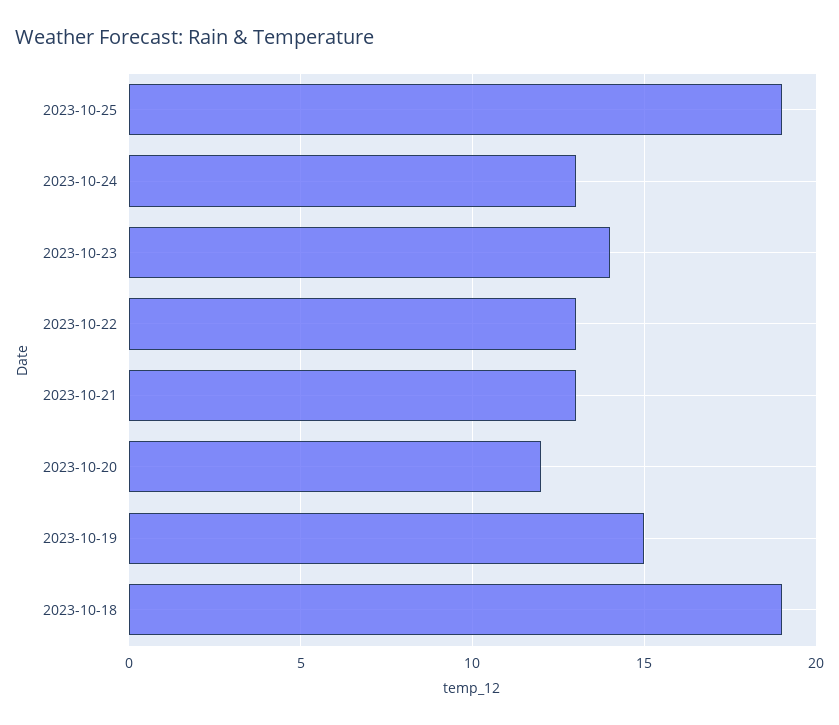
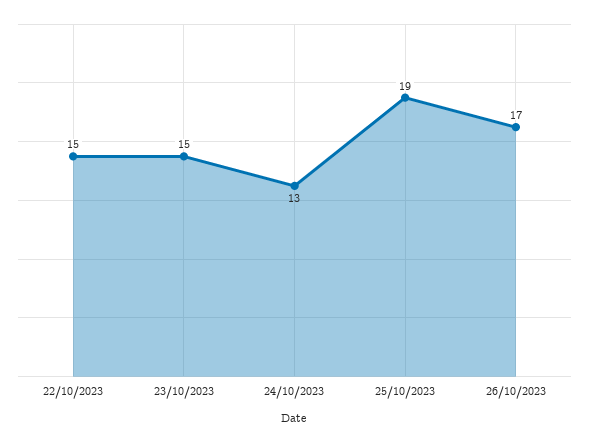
2023-10-23: 14 -> 15
2023-10-22: 13 -> 15
2023-10-21: 13 -> none
2023-10-20: 12 -> none
2023-10-19: 15 -> none
2023-10-18: 19 -> none
26/10/2023: none -> 17

